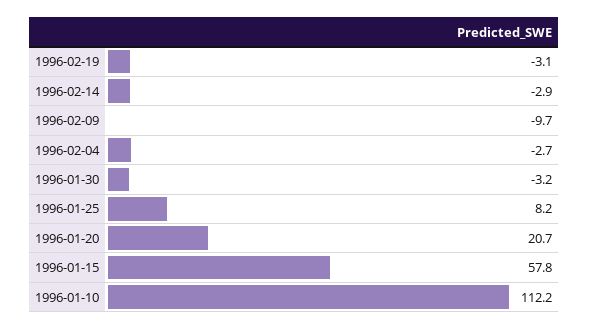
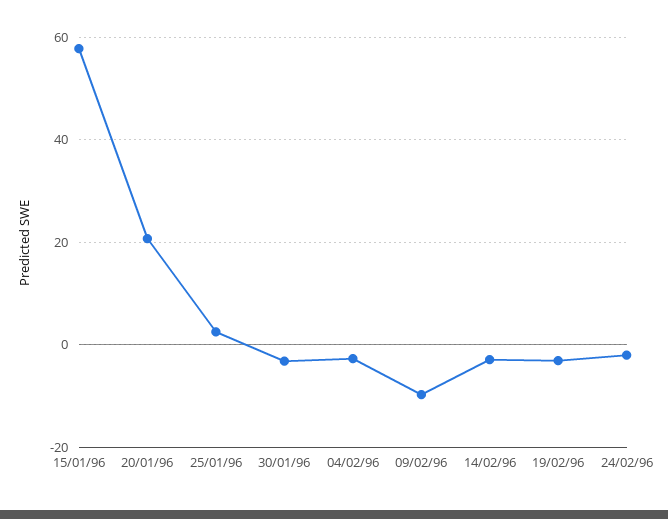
1996-01-25: 8.2 -> 2
1996-01-10: 112.2 -> none
24/02/96: none -> -2

